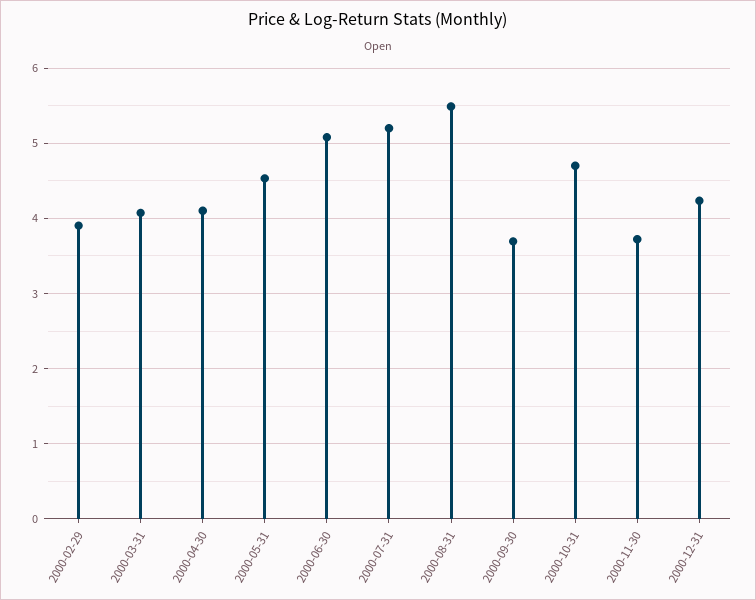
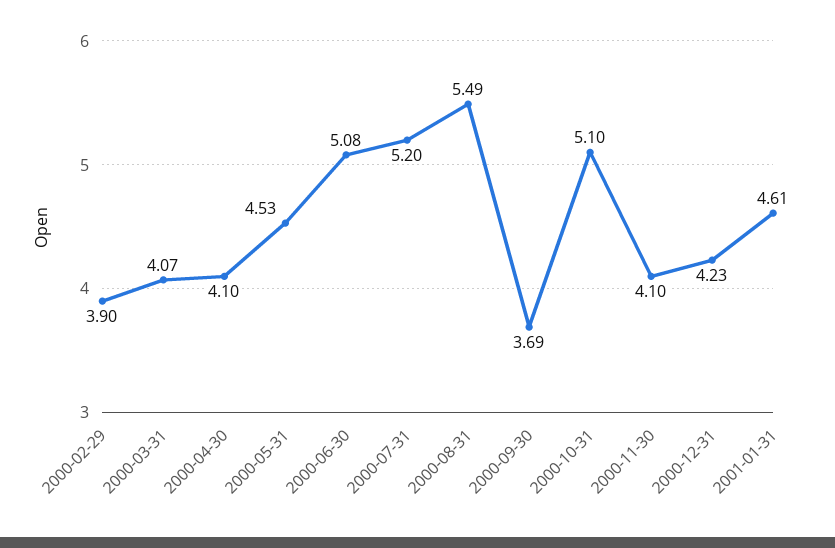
2000-10-31: 4.7 -> 5.1
2000-11-30: 3.7 -> 4.1
2001-01-31: none -> 4.61

